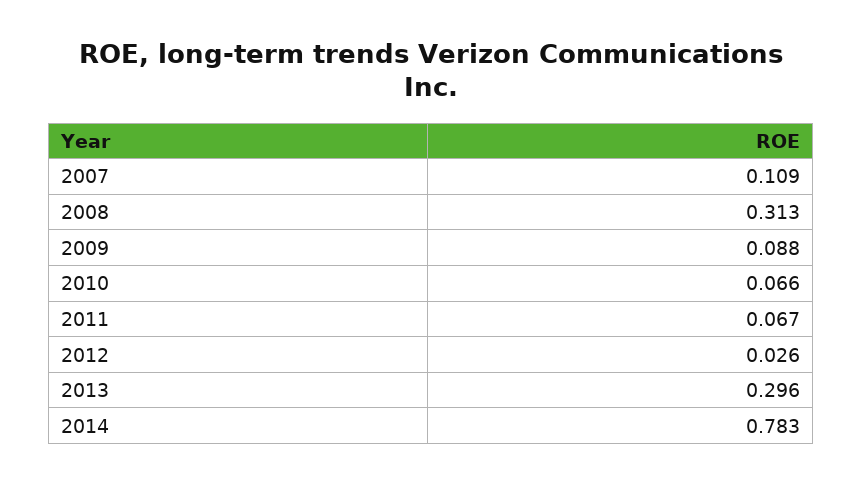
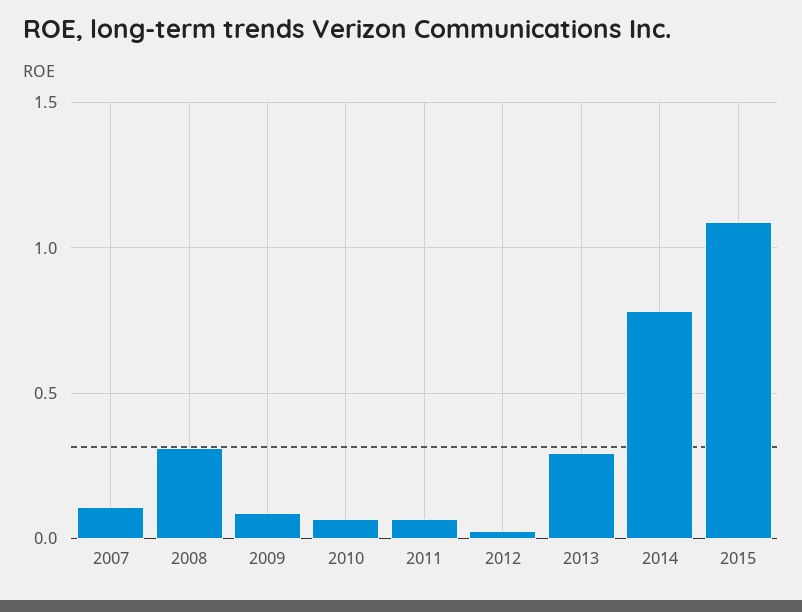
2015: none -> 1.1

